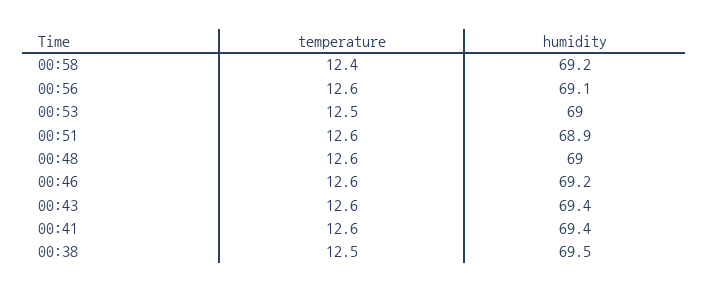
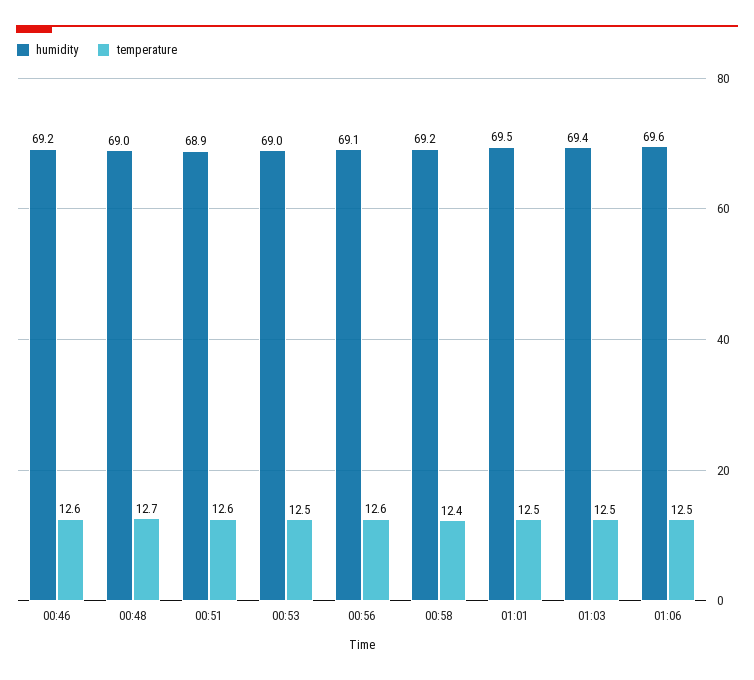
temperature, 00:48: 12.6 -> 12.7
temperature, 00:43: 12.6 -> none
humidity, 00:43: 69.4 -> none
temperature, 00:41: 12.6 -> none
humidity, 00:41: 69.4 -> none
temperature, 00:38: 12.5 -> none
humidity, 00:38: 69.5 -> none
humidity, 01:01: none -> 69.5
temperature, 01:01: none -> 12.5
humidity, 01:03: none -> 69.4
temperature, 01:03: none -> 12.5
humidity, 01:06: none -> 69.6
temperature, 01:06: none -> 12.5

